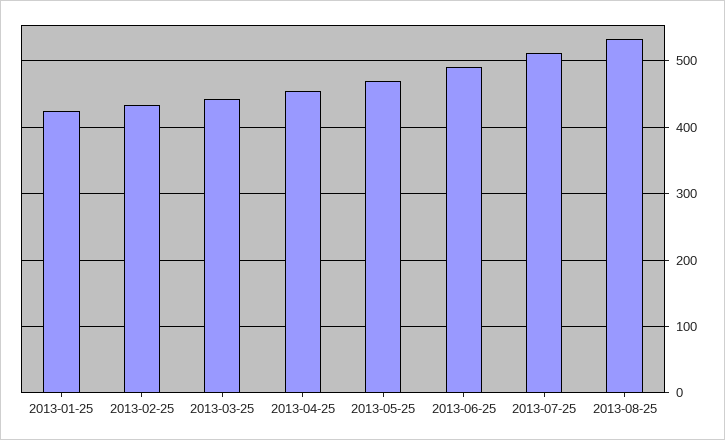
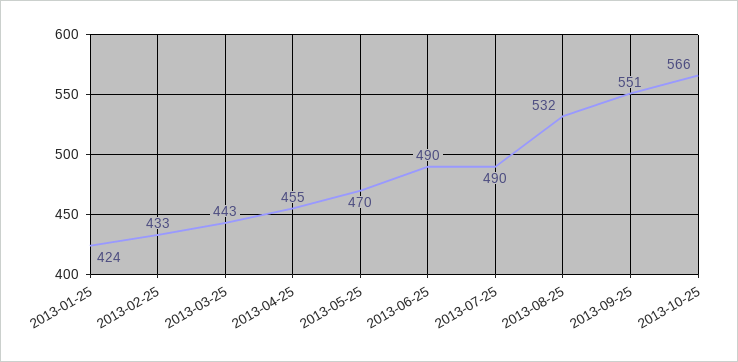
2013-07-25: 510 -> 490
2013-09-25: none -> 551
2013-10-25: none -> 566

